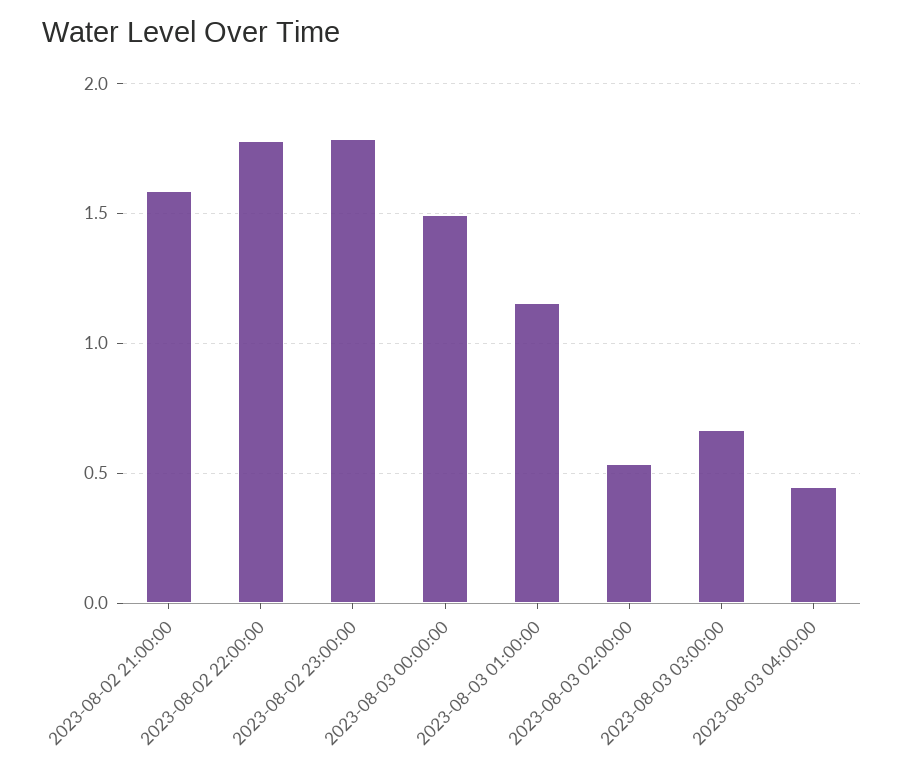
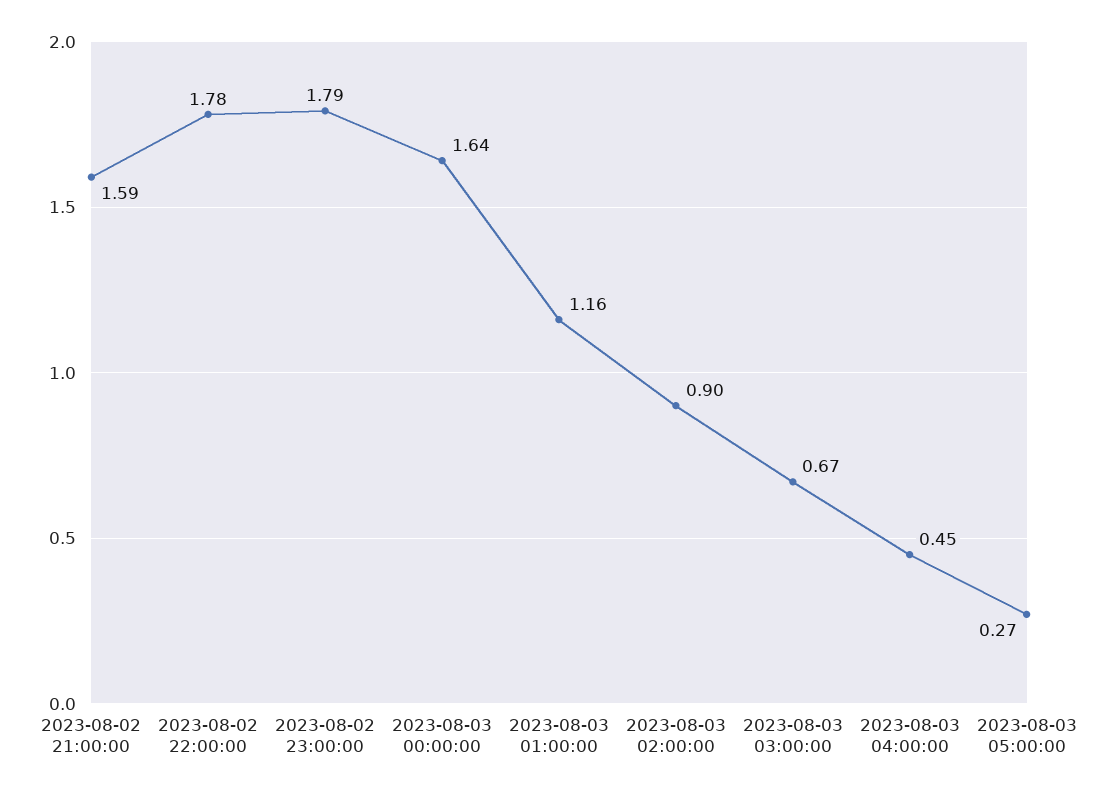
2023-08-03 00:00:00: 1.5 -> 1.64
2023-08-03 02:00:00: 0.55 -> 0.9
2023-08-03 05:00:00: none -> 0.27

